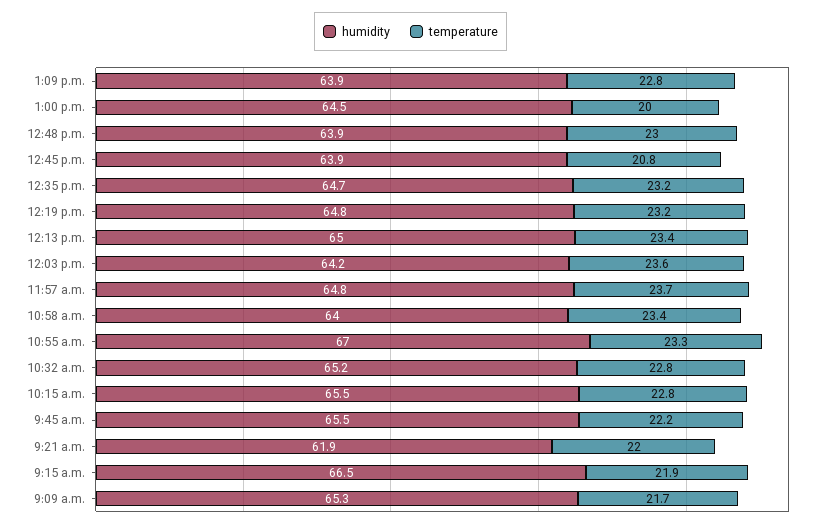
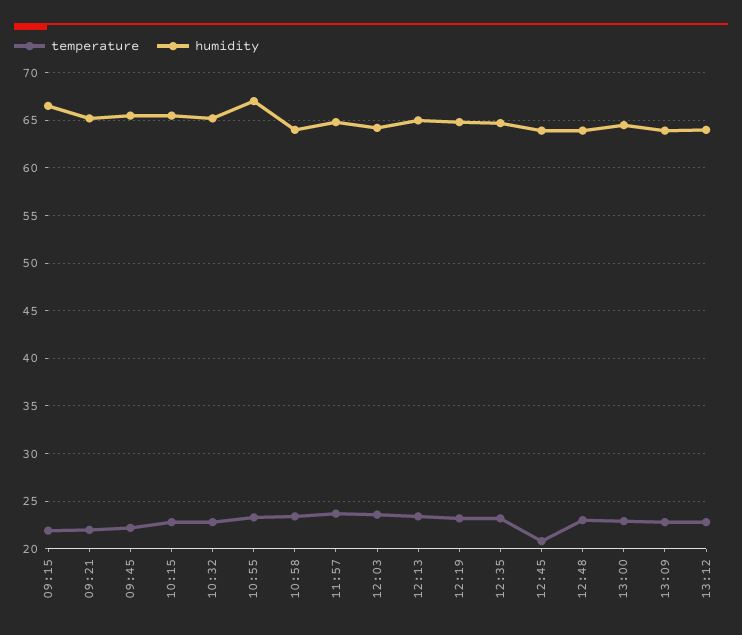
temperature, 1:00 p.m.: 20 -> 23
humidity, 9:21 a.m.: 61.9 -> 65
humidity, 9:09 a.m.: 65.3 -> none
temperature, 9:09 a.m.: 21.7 -> none
temperature, 13:12: none -> 23
humidity, 13:12: none -> 64

